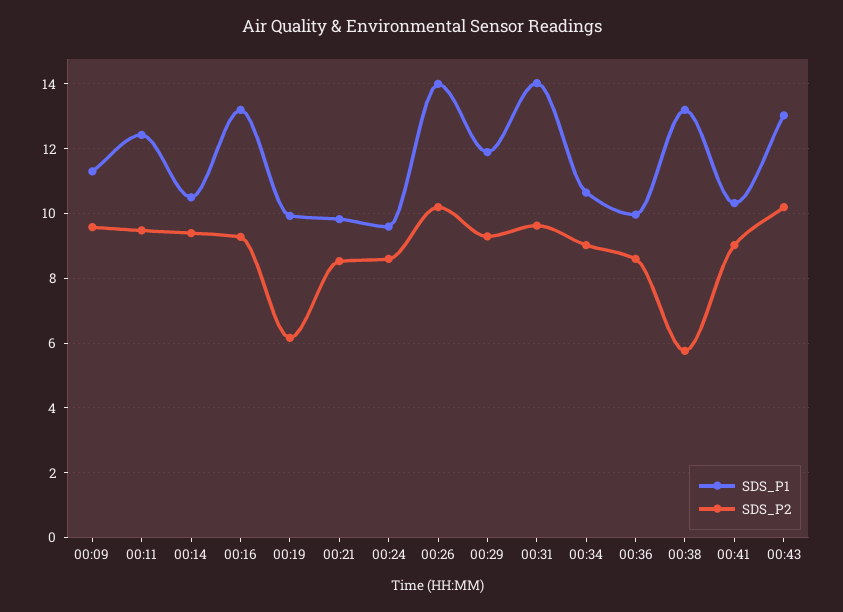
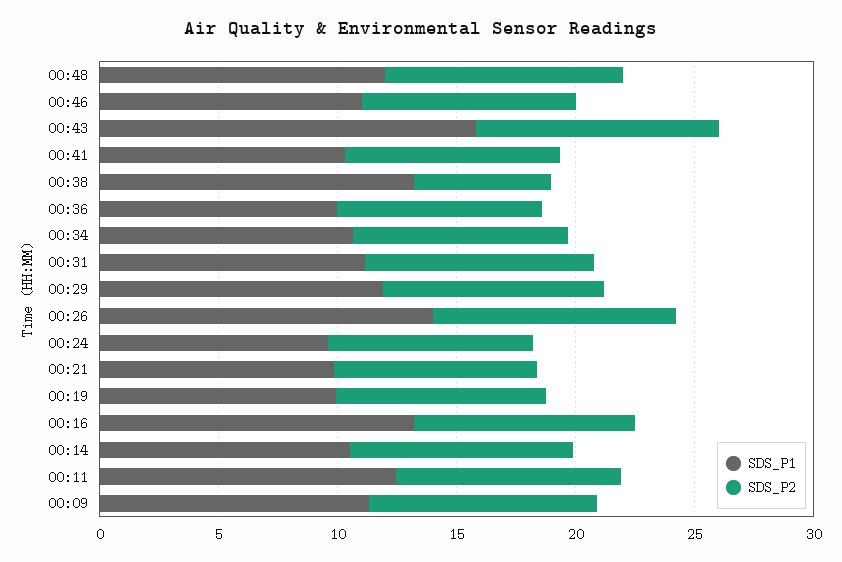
SDS_P2, 00:19: 6.2 -> 9
SDS_P1, 00:31: 14 -> 11
SDS_P1, 00:43: 13 -> 16
SDS_P1, 00:48: none -> 12
SDS_P2, 00:48: none -> 10
SDS_P1, 00:46: none -> 11
SDS_P2, 00:46: none -> 9

